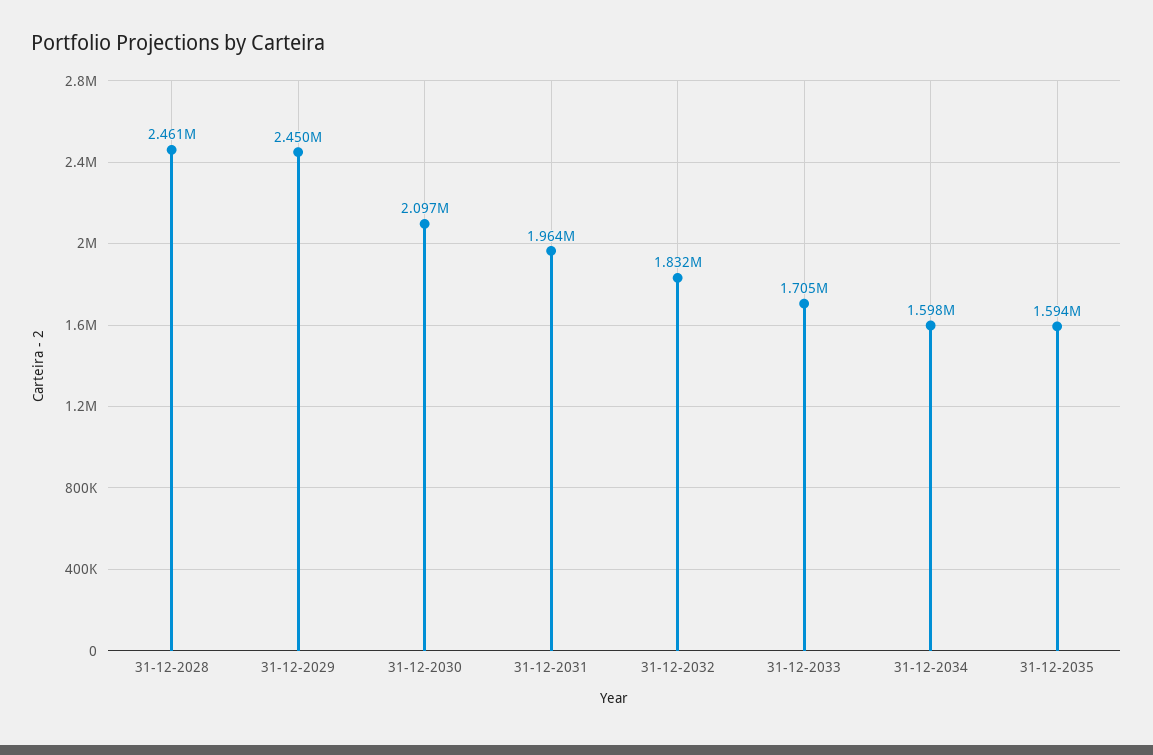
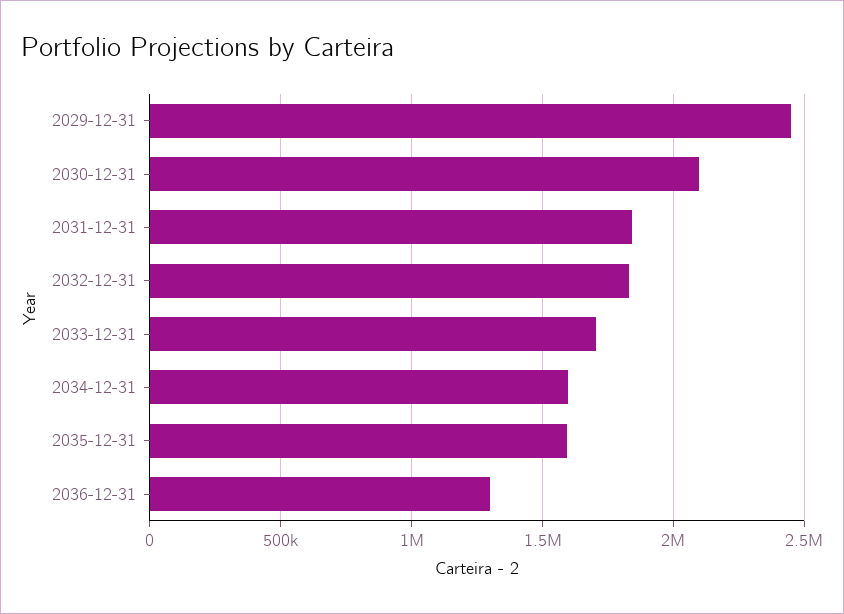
31-12-2028: 2461000 -> none
31-12-2031: 1964000 -> 1850000
2036-12-31: none -> 1300000

